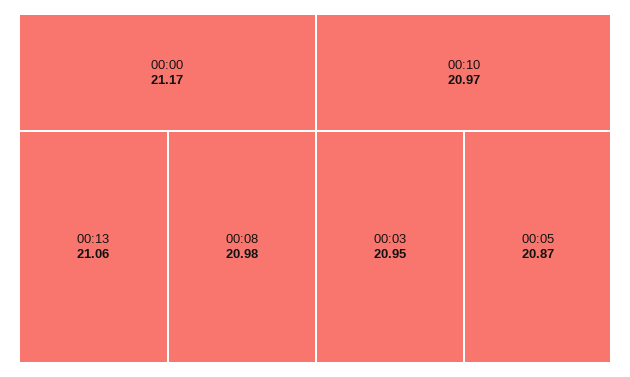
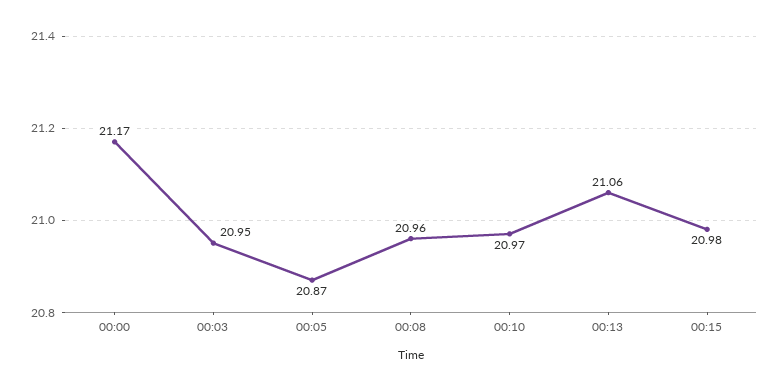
00:08: 20.98 -> 20.96
00:15: none -> 20.98

